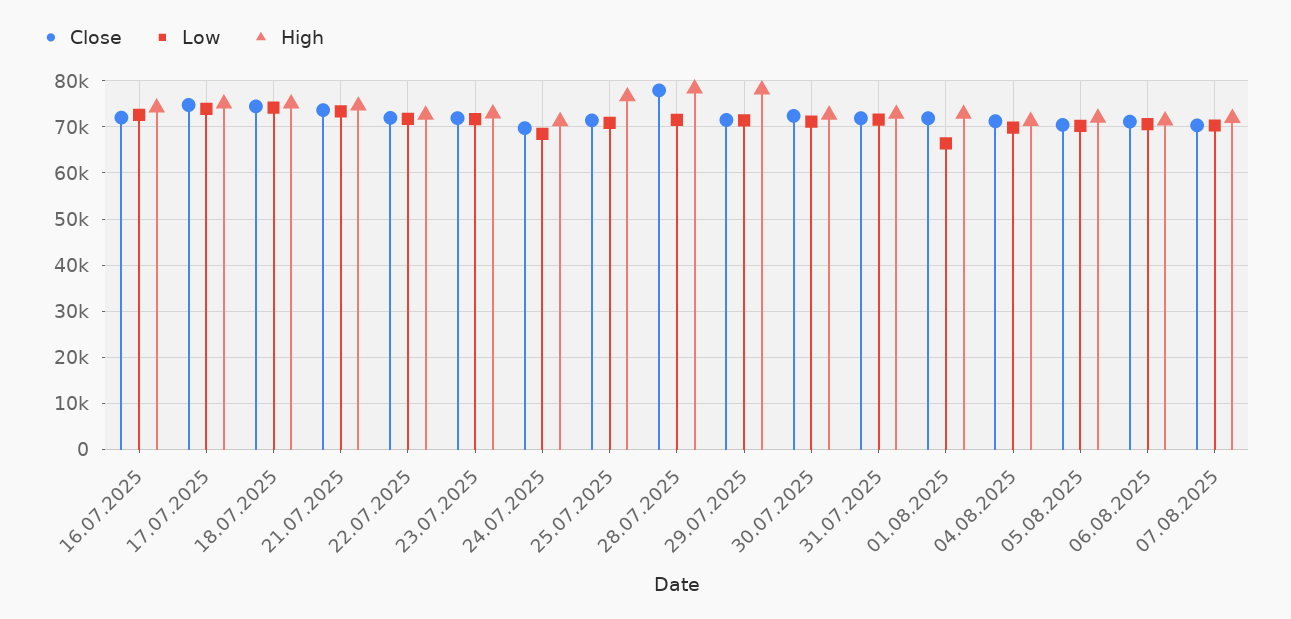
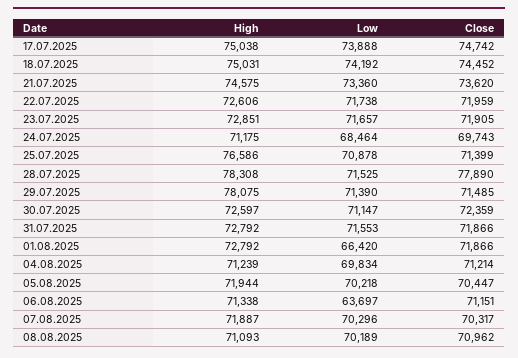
Close, 16.07.2025: 72000 -> none
Low, 16.07.2025: 72000 -> none
High, 16.07.2025: 74000 -> none
Low, 06.08.2025: 70000 -> 63697
High, 08.08.2025: none -> 71093
Low, 08.08.2025: none -> 70189
Close, 08.08.2025: none -> 70962

